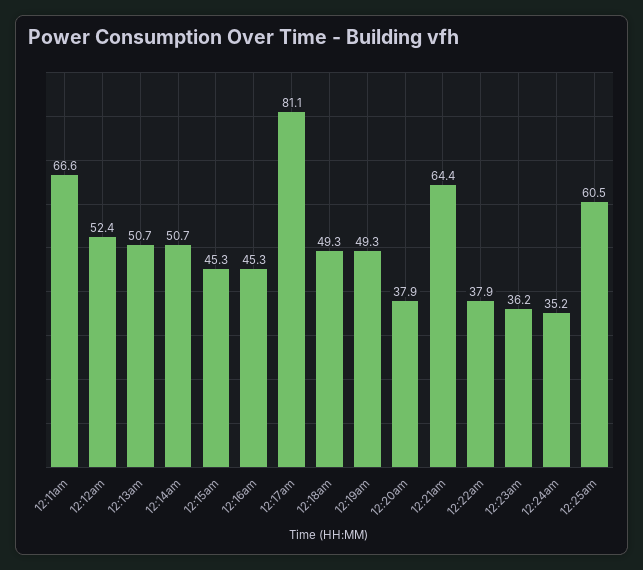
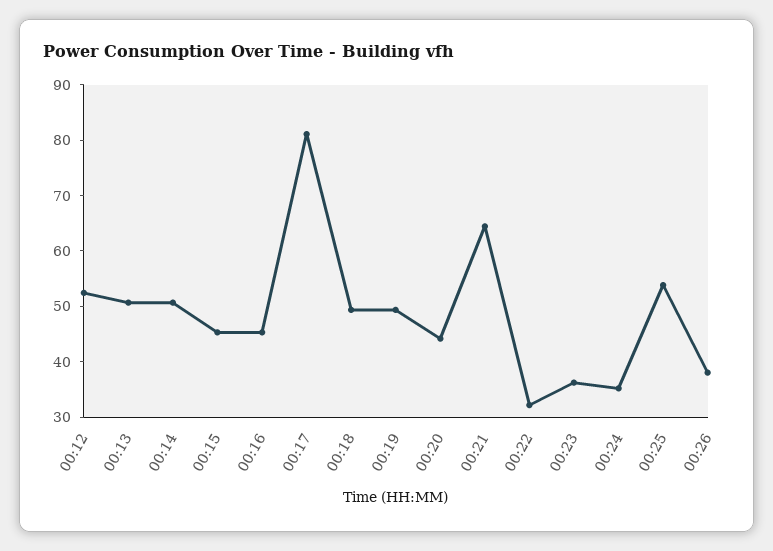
12:11am: 66.6 -> none
12:20am: 37.9 -> 44
12:22am: 37.9 -> 32
12:25am: 60.5 -> 54
00:26: none -> 38

